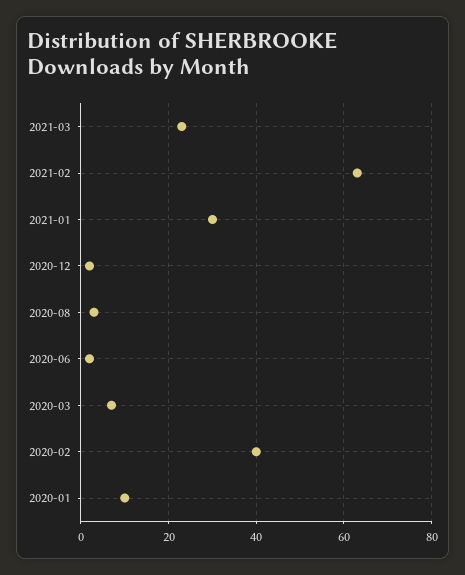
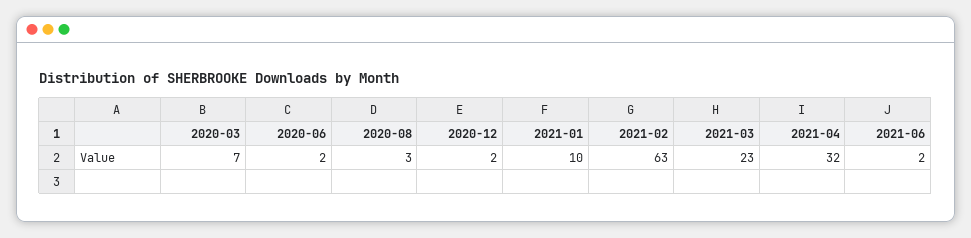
2021-01: 30 -> 10
2020-02: 40 -> none
2020-01: 10 -> none
2021-04: none -> 32
2021-06: none -> 2

